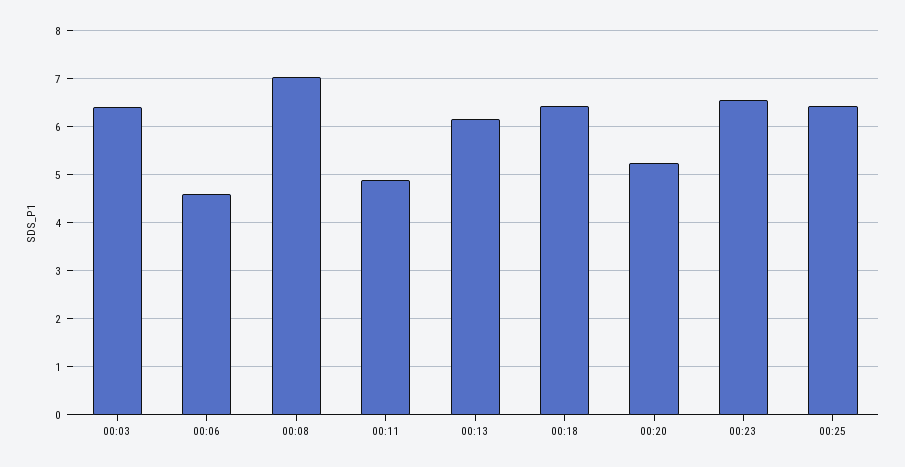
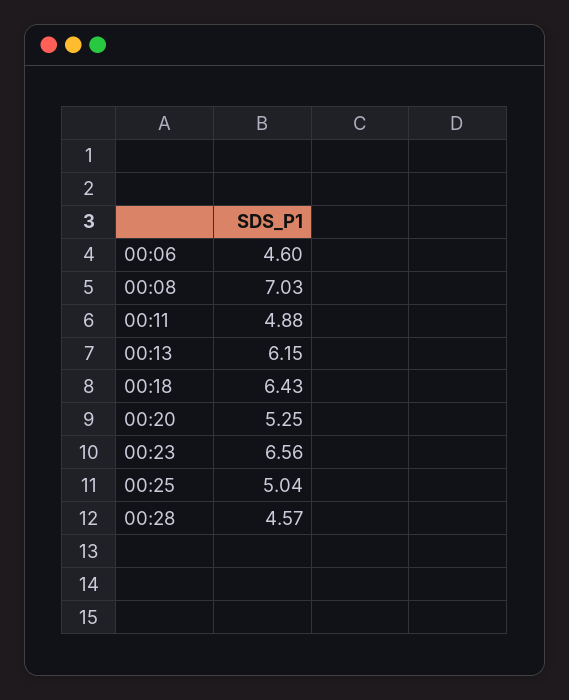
00:03: 6.4 -> none
00:25: 6.4 -> 5.04
00:28: none -> 4.57

